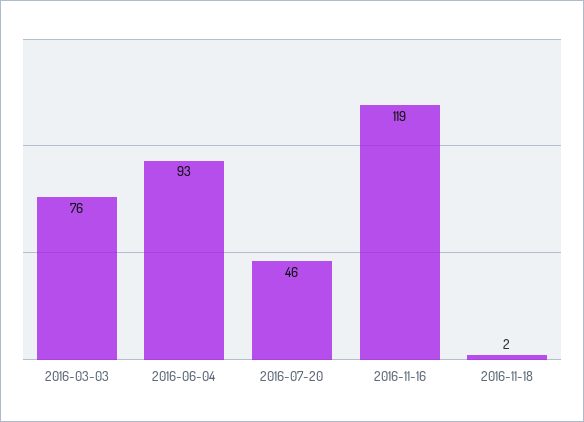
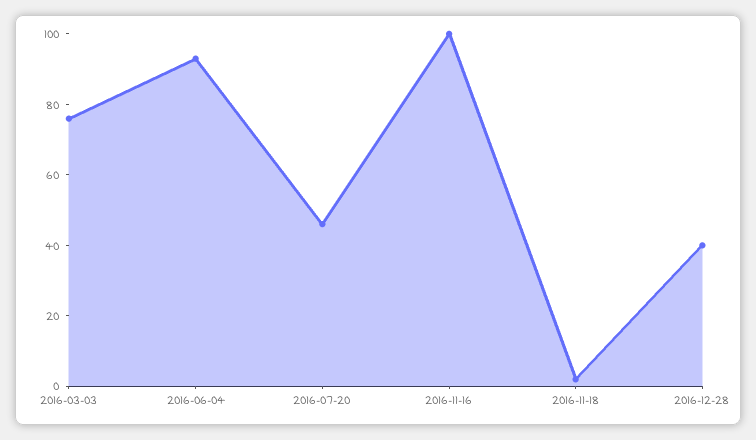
2016-11-16: 119 -> 100
2016-12-28: none -> 40

